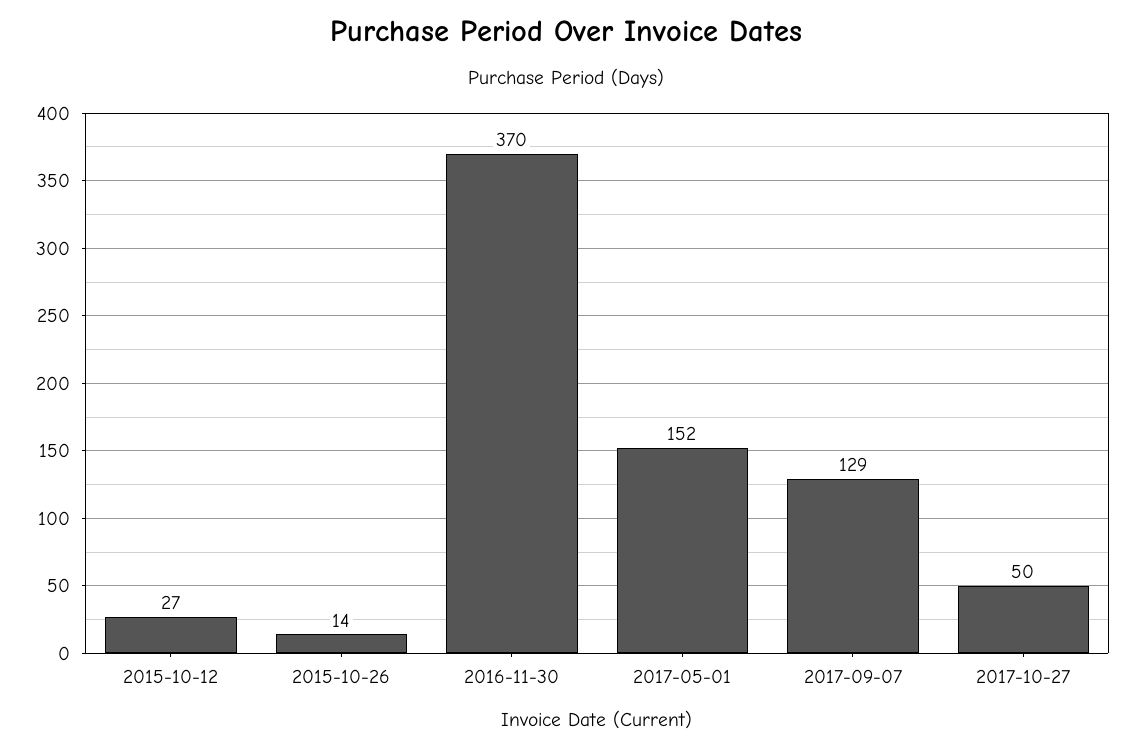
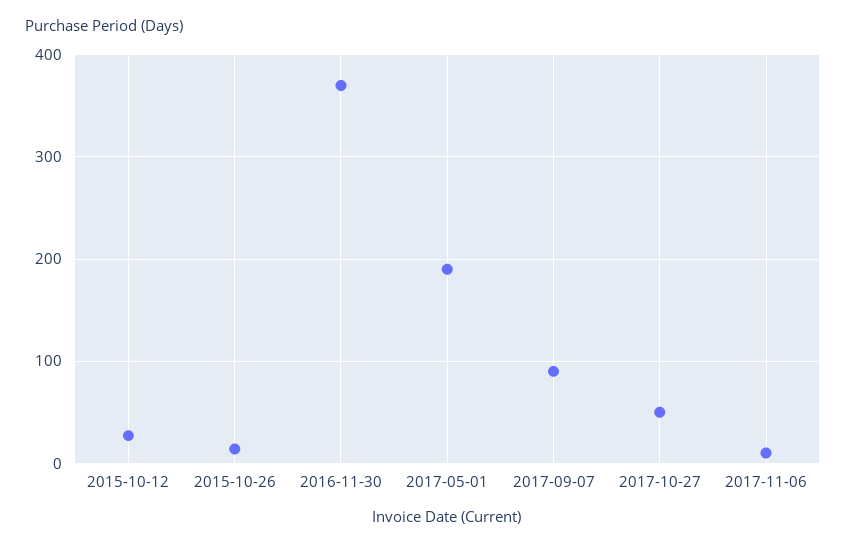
2017-05-01: 152 -> 190
2017-09-07: 129 -> 90
2017-11-06: none -> 10

